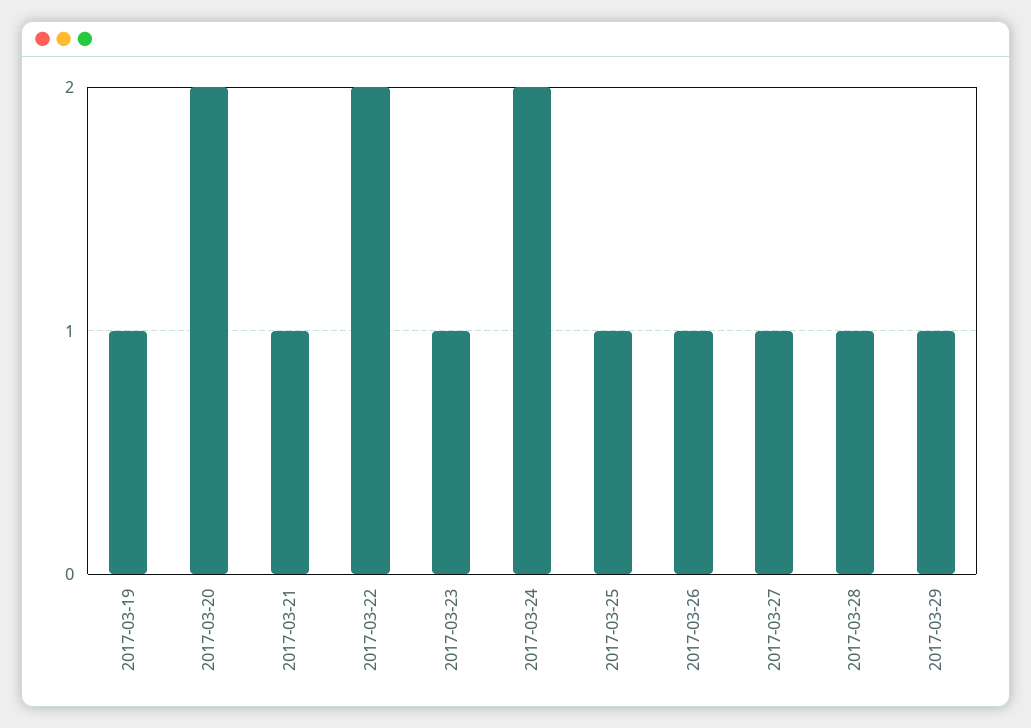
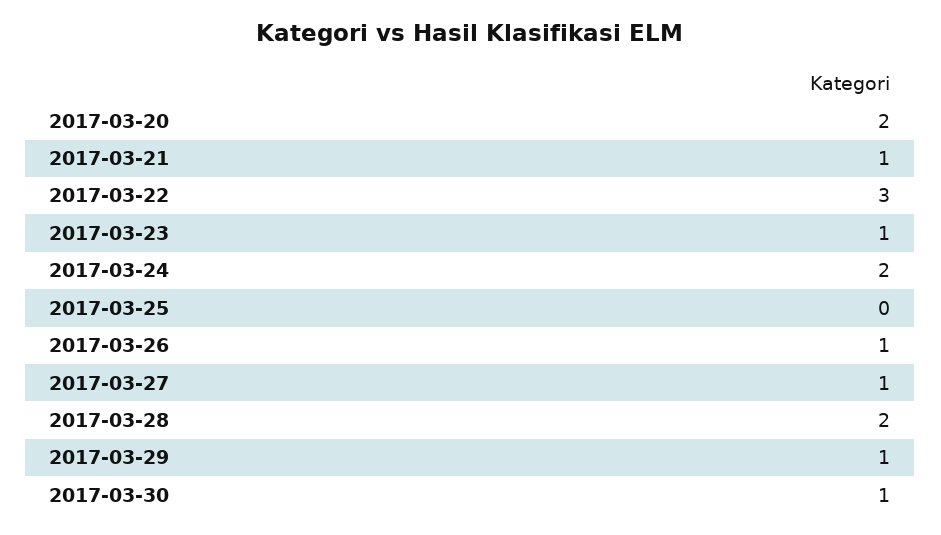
2017-03-19: 1 -> none
2017-03-22: 2 -> 3
2017-03-25: 1 -> 0
2017-03-28: 1 -> 2
2017-03-30: none -> 1

